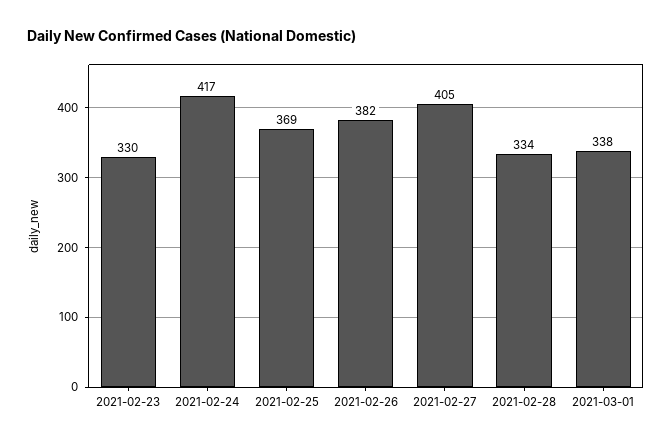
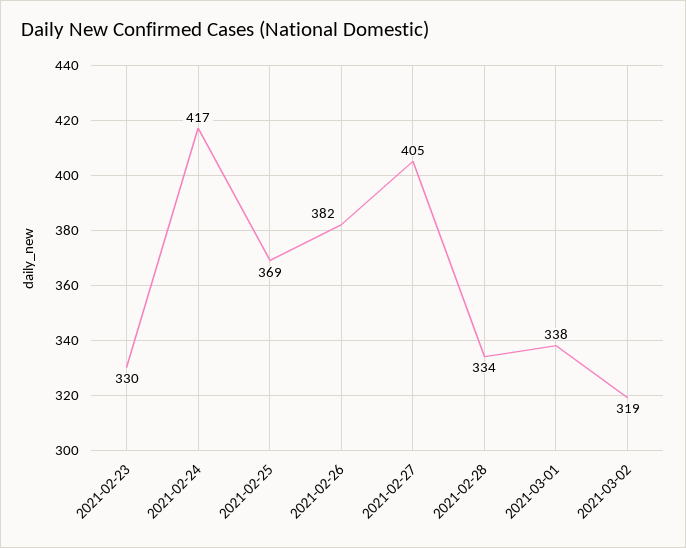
2021-03-02: none -> 319

